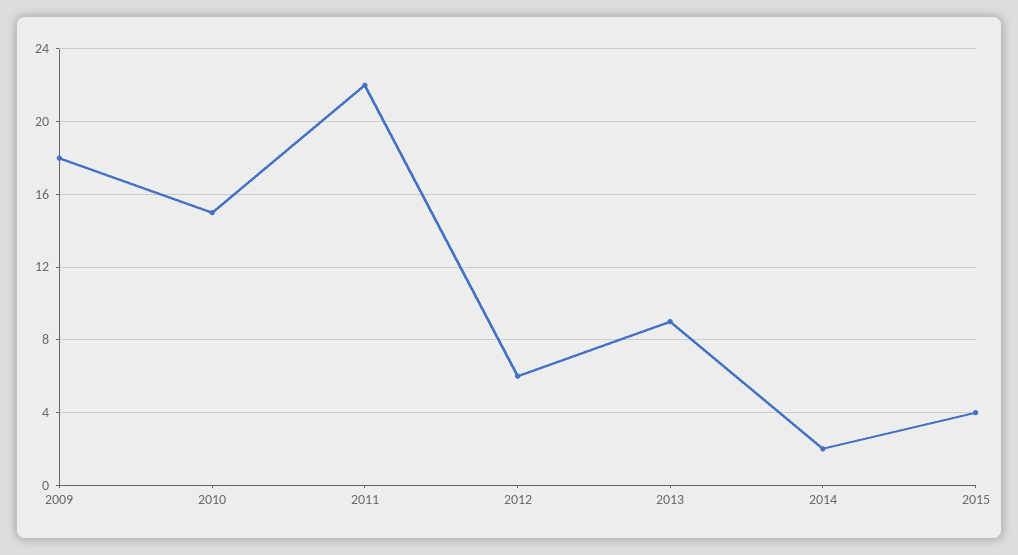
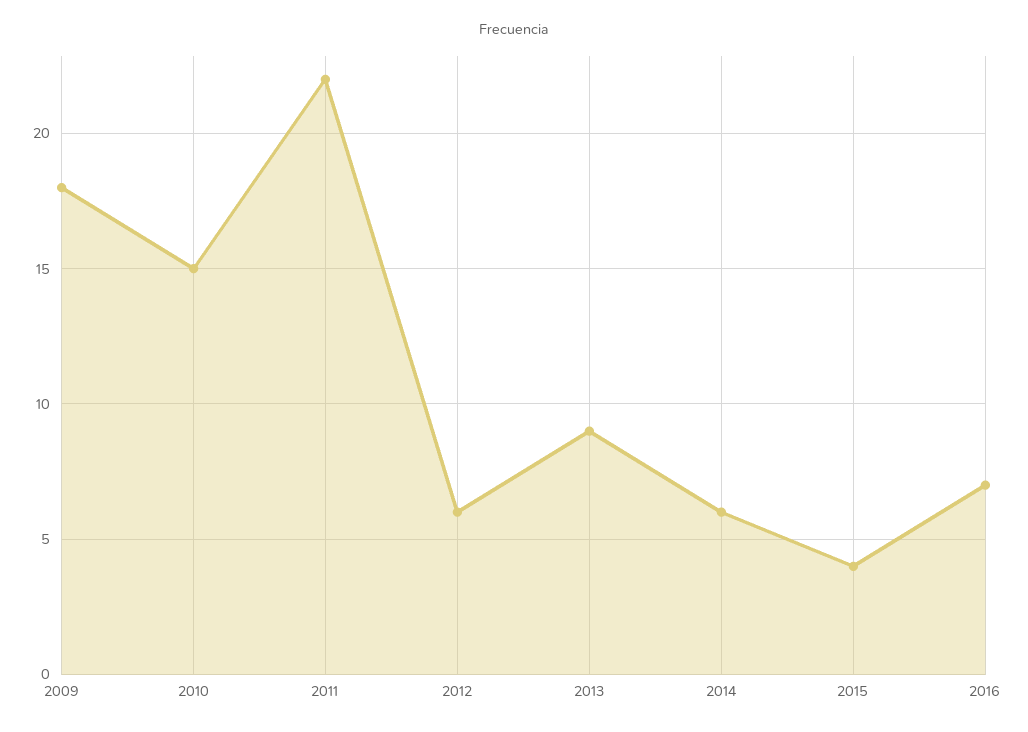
2014: 2 -> 6
2016: none -> 7

